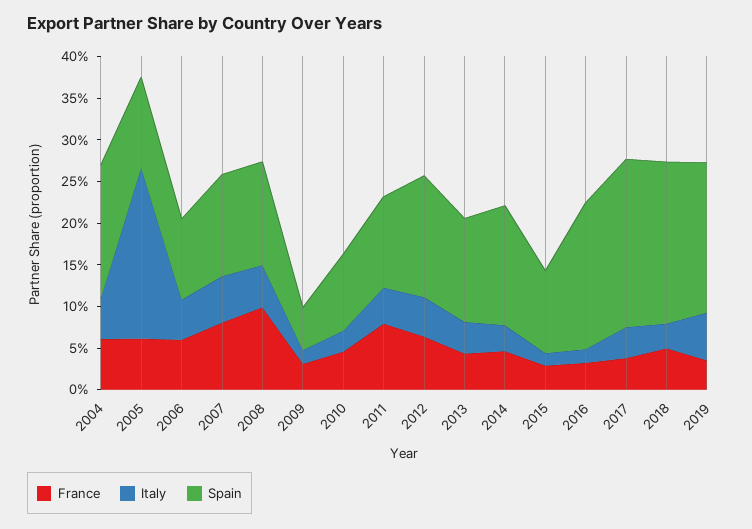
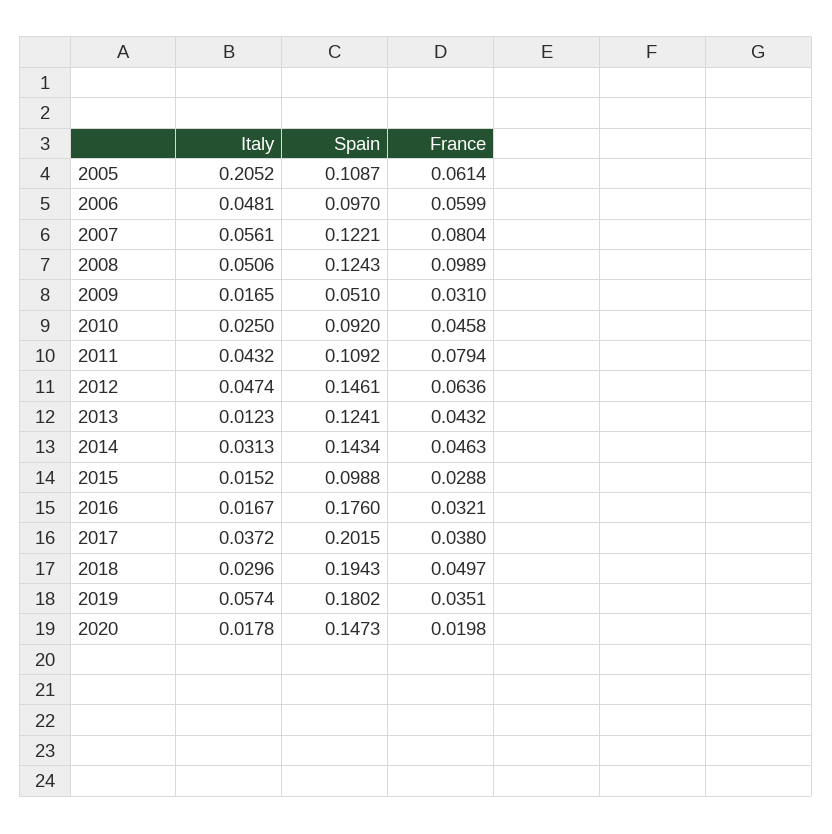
France, 2004: 0.06 -> none
Italy, 2004: 0.05 -> none
Spain, 2004: 0.16 -> none
Italy, 2013: 0.04 -> 0.0123
Italy, 2020: none -> 0.0178
Spain, 2020: none -> 0.1473
France, 2020: none -> 0.0198

